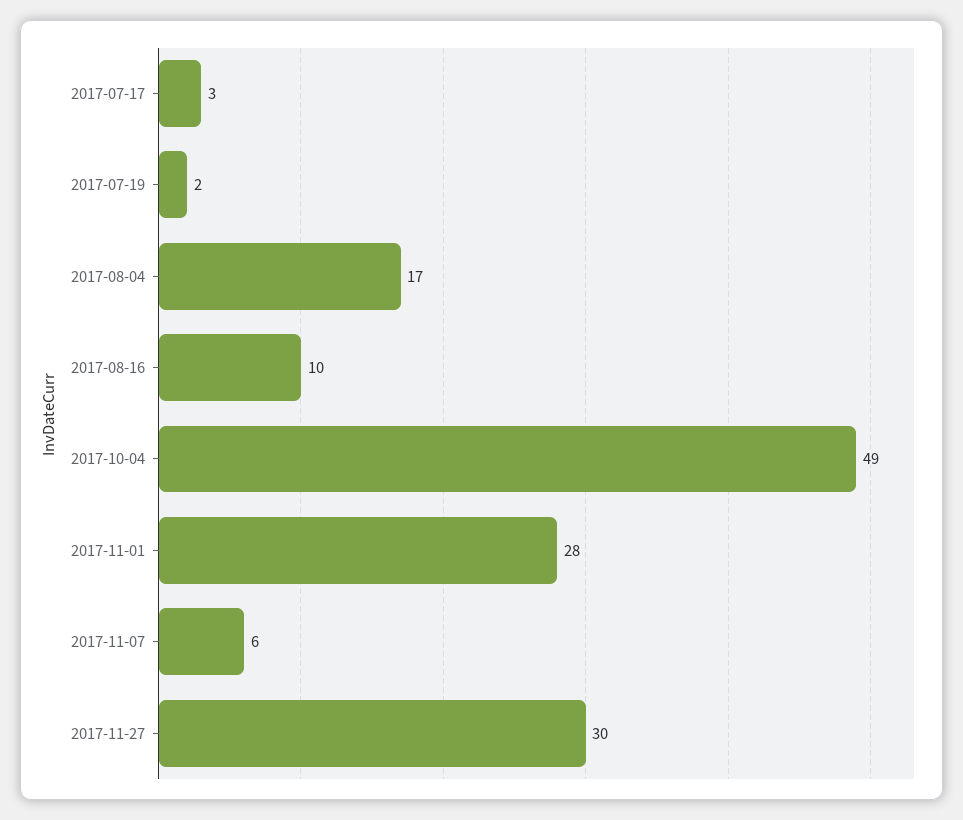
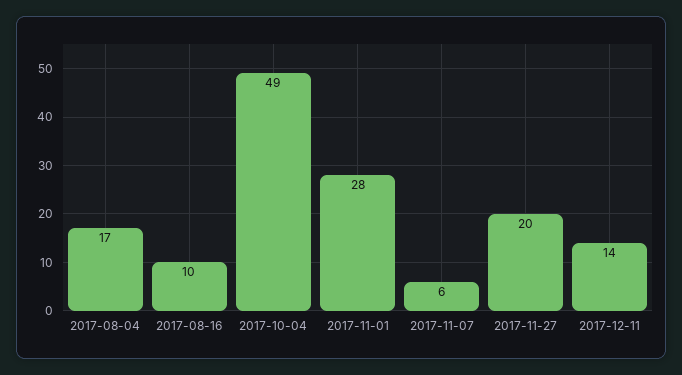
2017-07-17: 3 -> none
2017-07-19: 2 -> none
2017-11-27: 30 -> 20
2017-12-11: none -> 14

